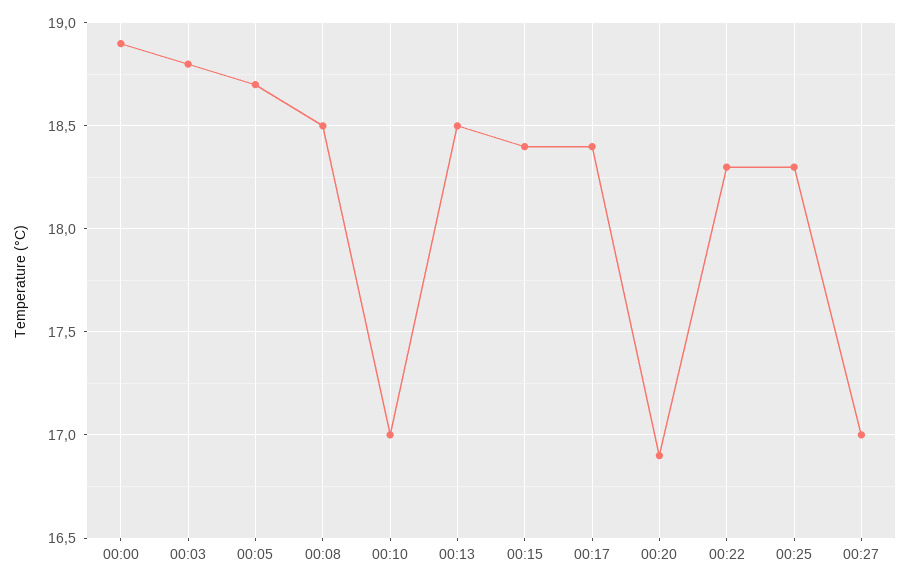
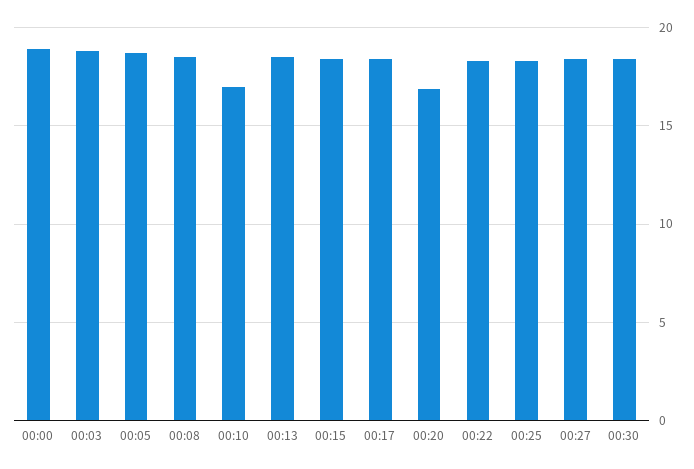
00:27: 17 -> 18.5
00:30: none -> 18.5

